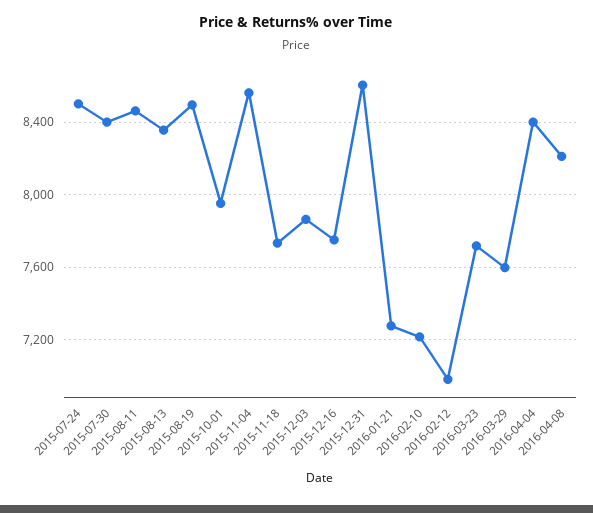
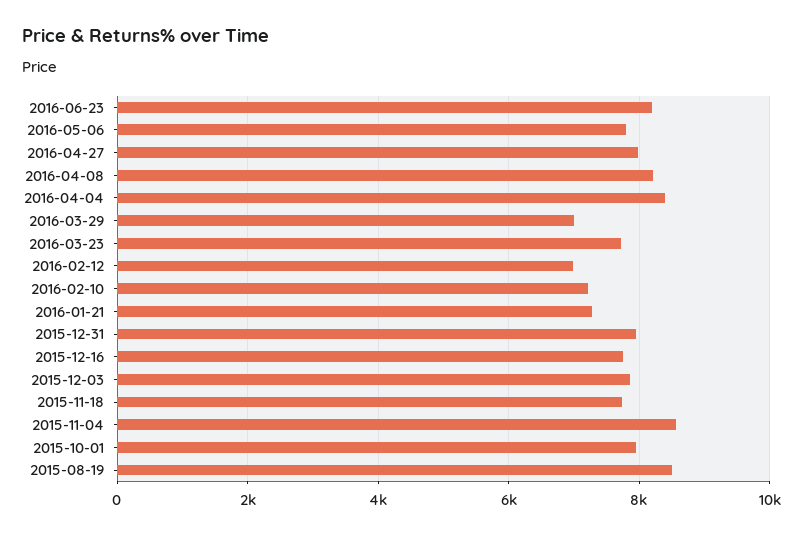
2015-07-24: 8500 -> none
2015-07-30: 8400 -> none
2015-08-11: 8450 -> none
2015-08-13: 8350 -> none
2015-12-31: 8600 -> 8000
2016-03-29: 7600 -> 7000
2016-06-23: none -> 8200
2016-05-06: none -> 7800
2016-04-27: none -> 8000

